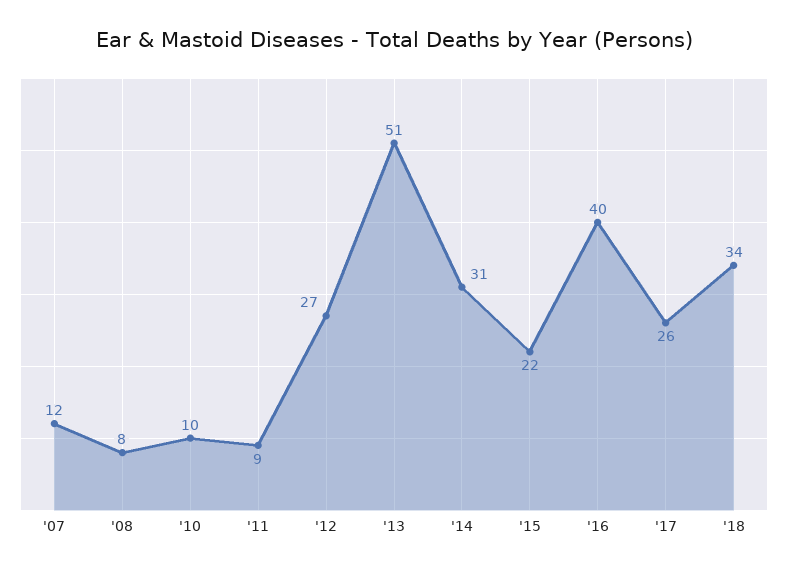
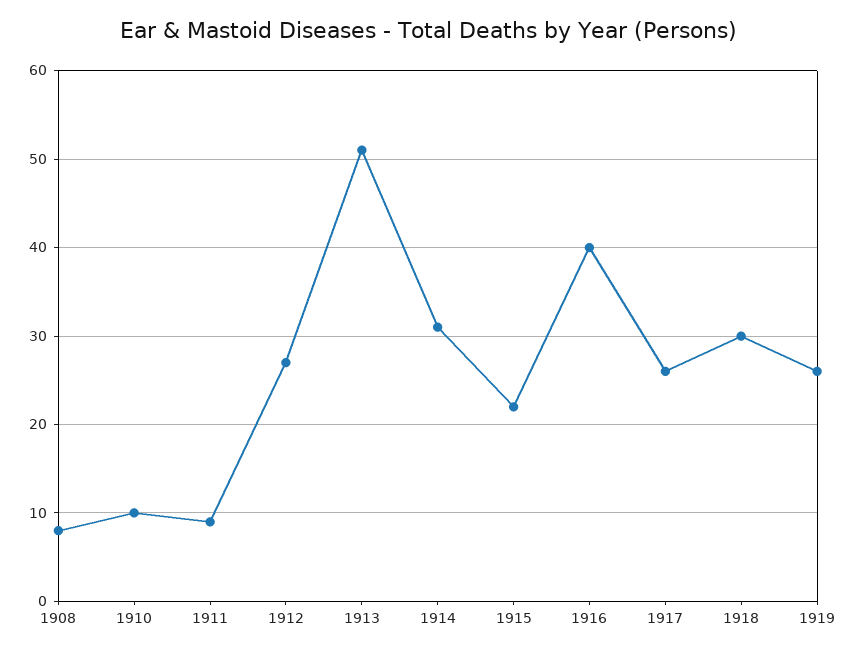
'07: 12 -> none
'18: 34 -> 30
1919: none -> 26

